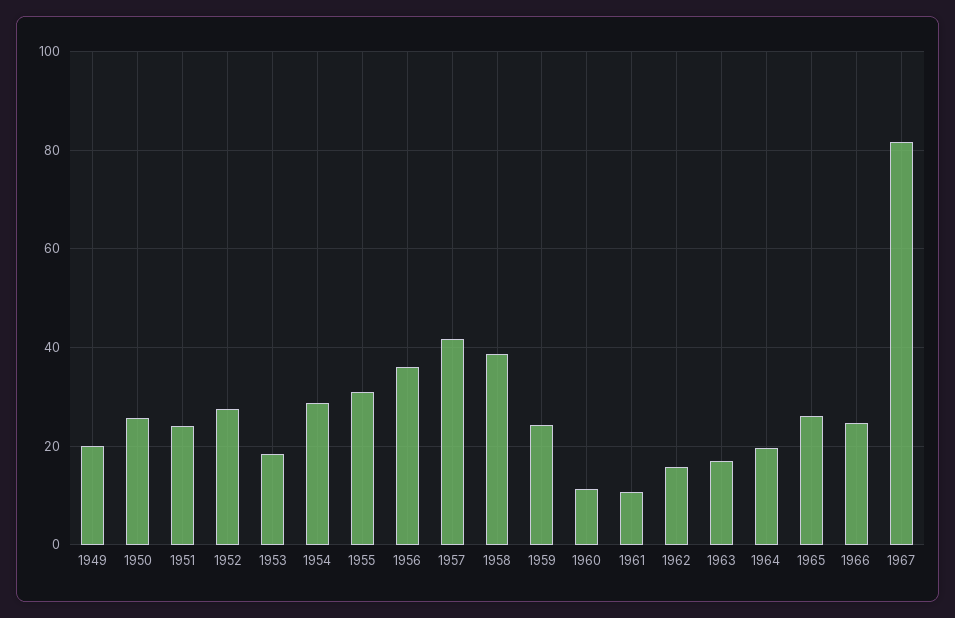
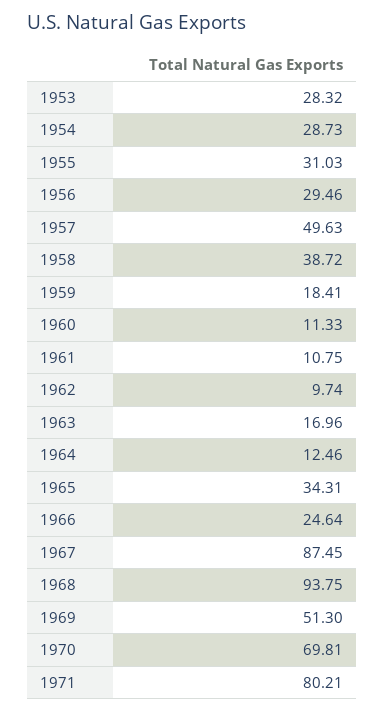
1949: 20 -> none
1950: 26 -> none
1951: 24 -> none
1952: 28 -> none
1953: 18 -> 28.32
1956: 36 -> 29.46
1957: 42 -> 49.63
1959: 24 -> 18.41
1962: 16 -> 9.74
1964: 20 -> 12.46
1965: 26 -> 34.31
1967: 82 -> 87.45
1968: none -> 93.75
1969: none -> 51.3
1970: none -> 69.81
1971: none -> 80.21

